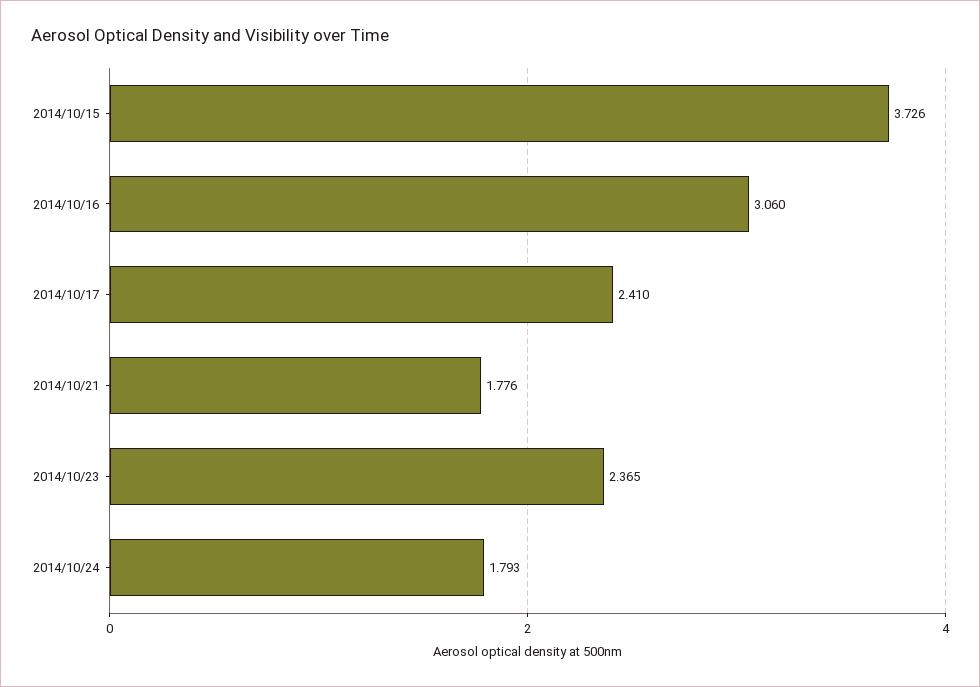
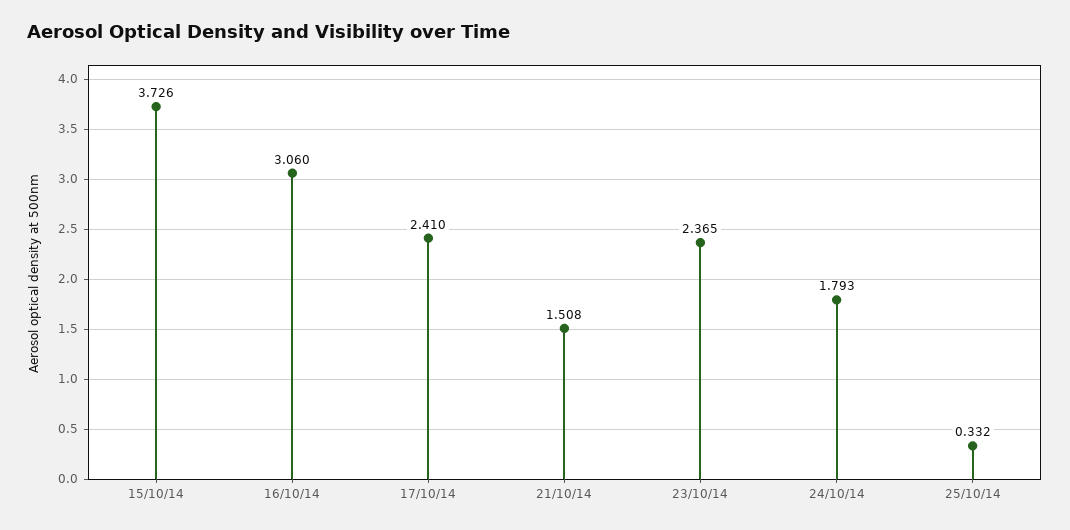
2014/10/21: 1.776 -> 1.508
25/10/14: none -> 0.332

